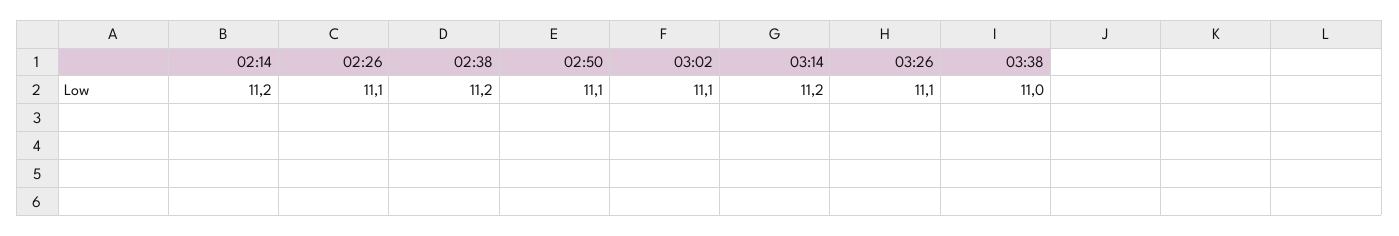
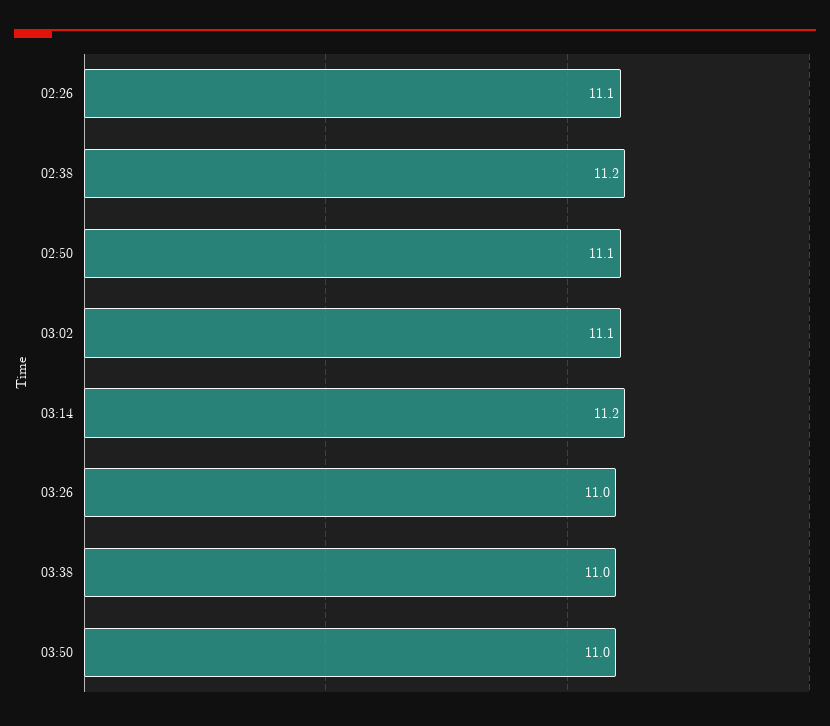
02:14: 11.2 -> none
03:26: 11.1 -> 11
03:50: none -> 11

